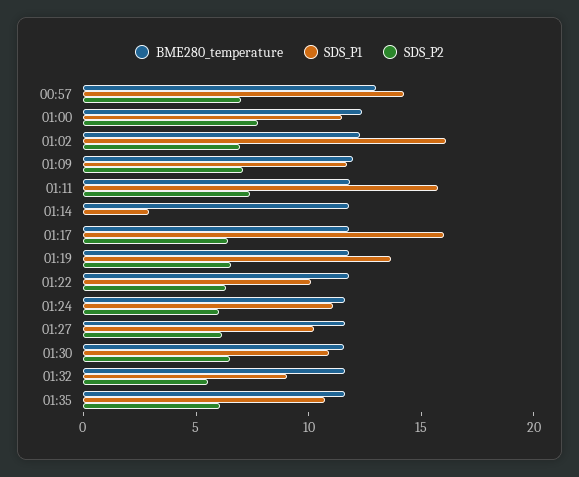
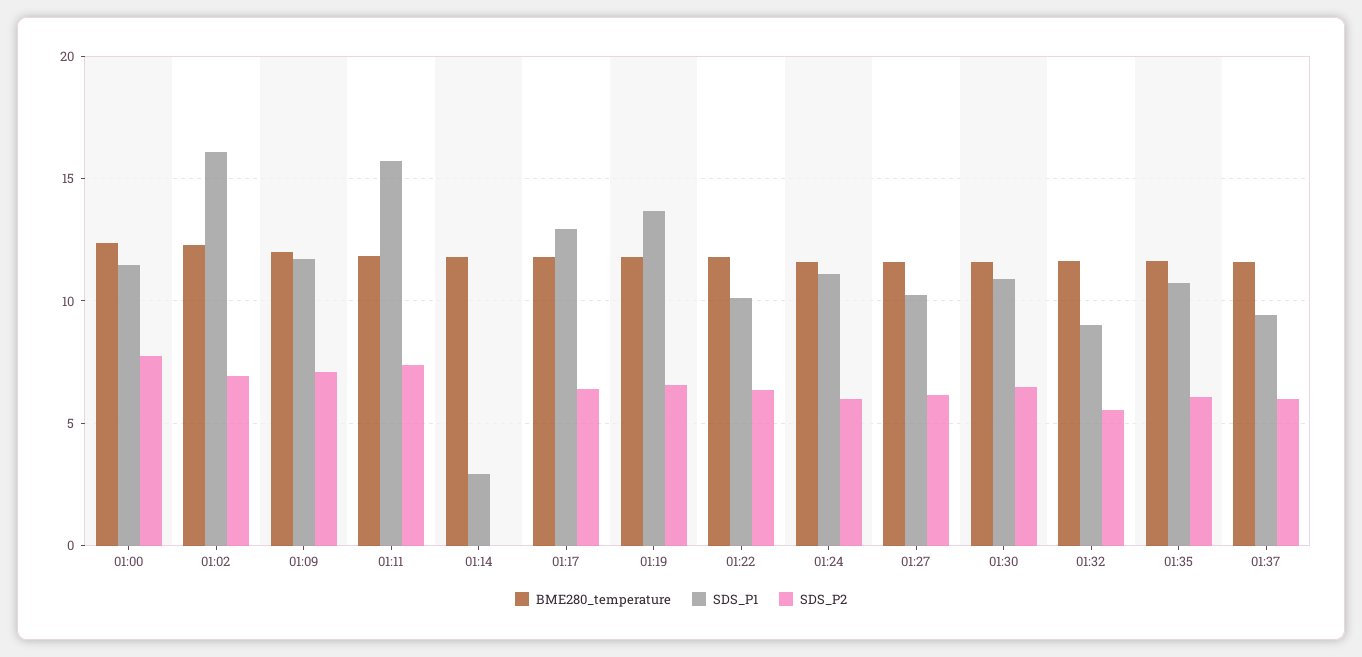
BME280_temperature, 00:57: 13 -> none
SDS_P1, 00:57: 14 -> none
SDS_P2, 00:57: 7 -> none
SDS_P1, 01:17: 16 -> 13
BME280_temperature, 01:37: none -> 11.5
SDS_P1, 01:37: none -> 9.5
SDS_P2, 01:37: none -> 6

